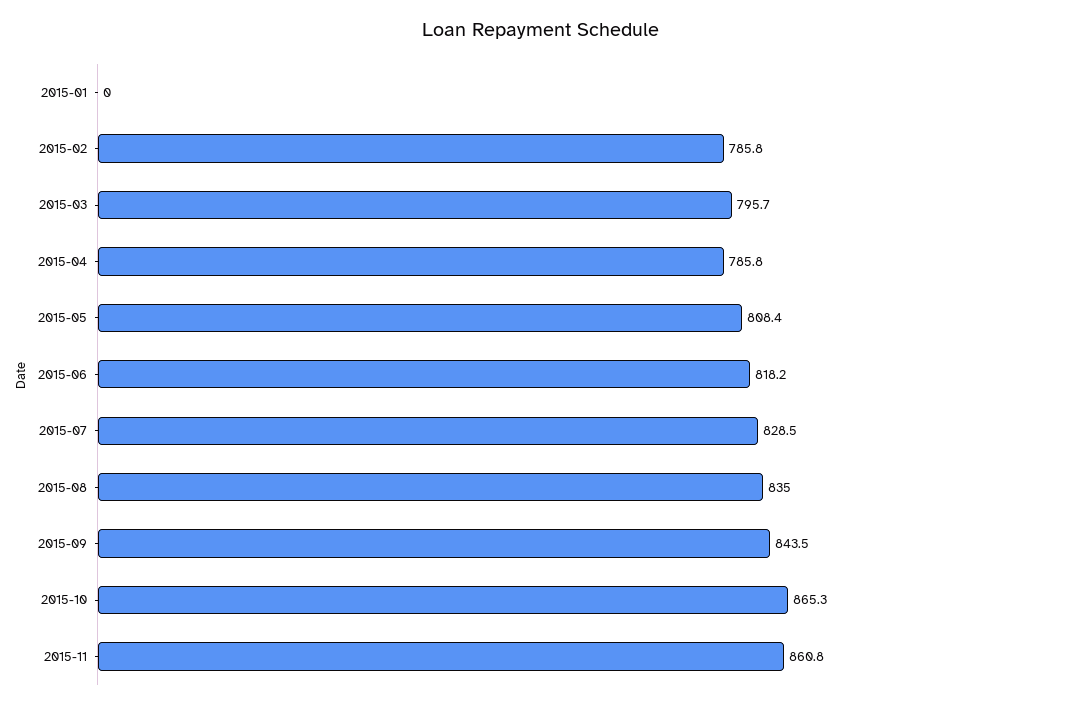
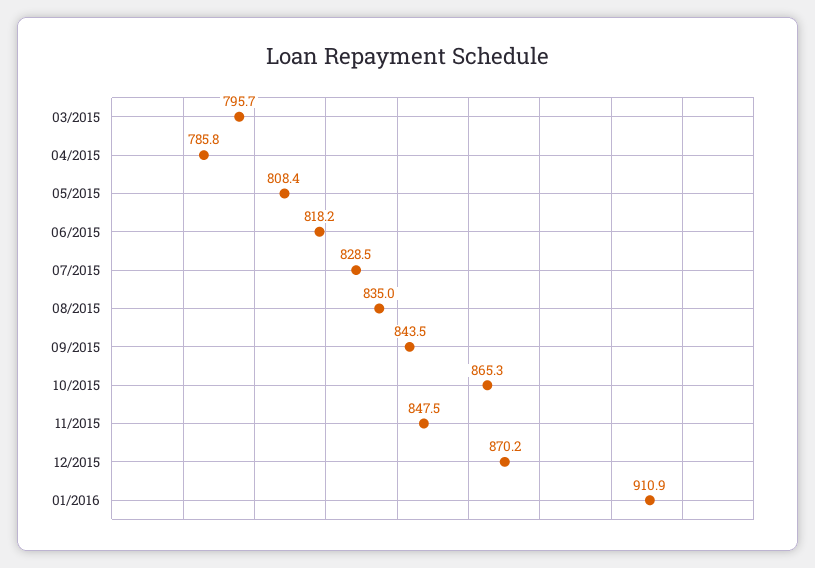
2015-01: 0 -> none
2015-02: 785.8 -> none
2015-11: 860.8 -> 847.5
12/2015: none -> 870.2
01/2016: none -> 910.9

